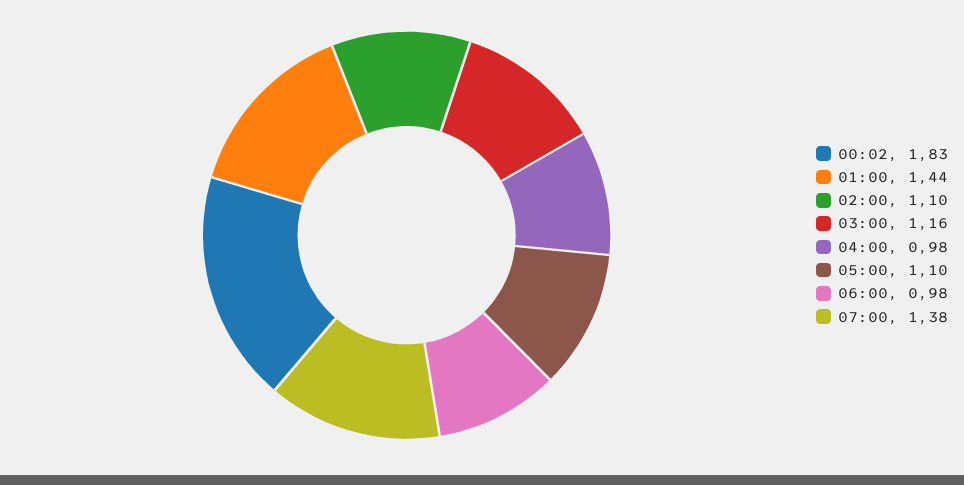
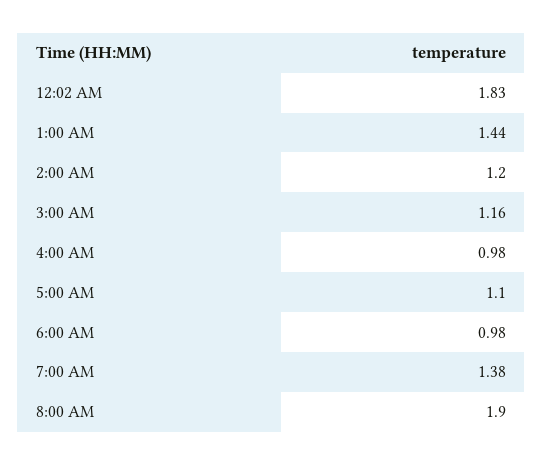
02:00: 1.1 -> 1.2
8:00 AM: none -> 1.9

